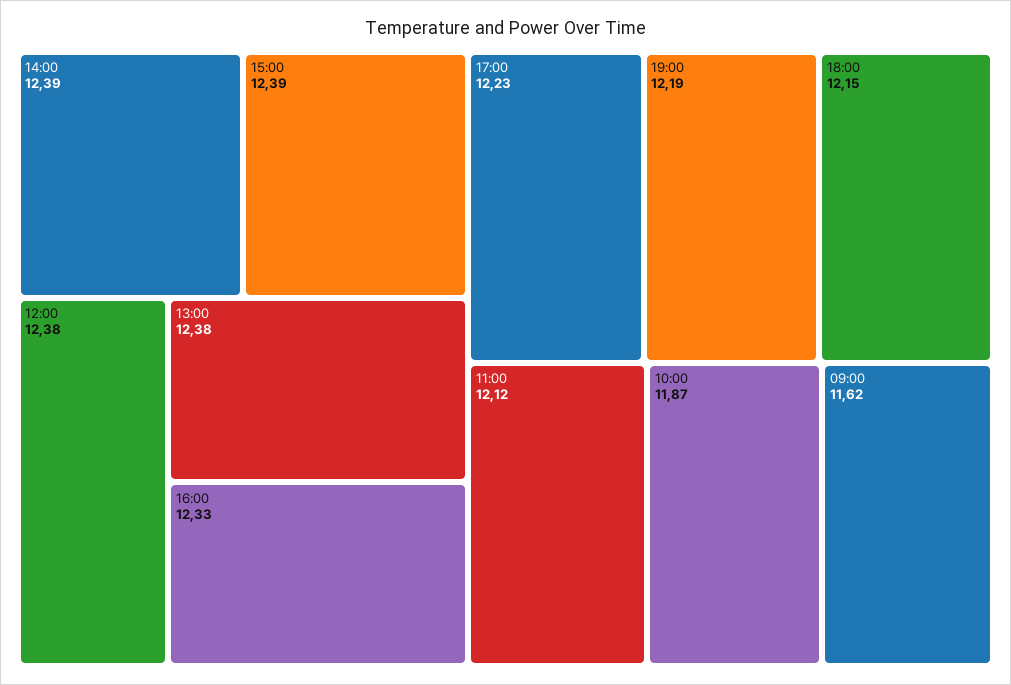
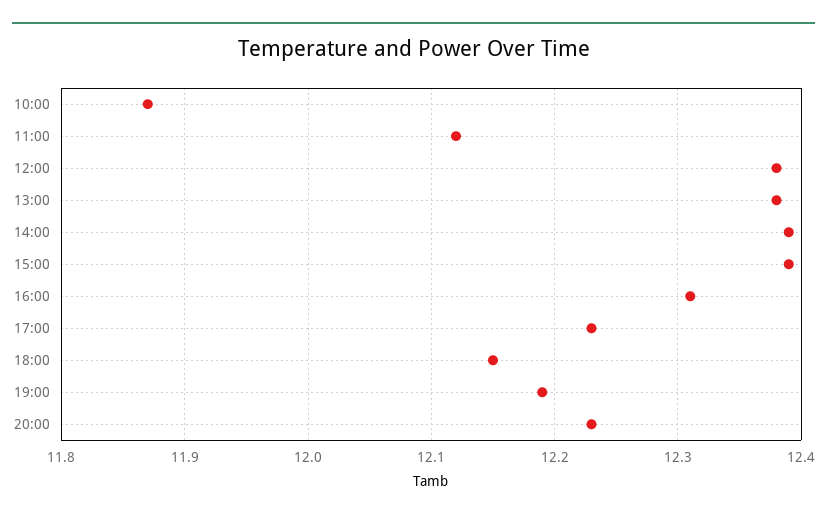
16:00: 12.33 -> 12.31
09:00: 11.62 -> none
20:00: none -> 12.23

